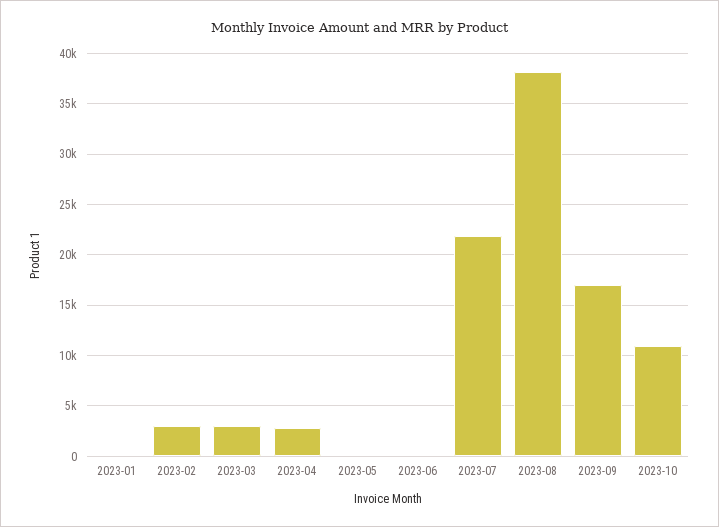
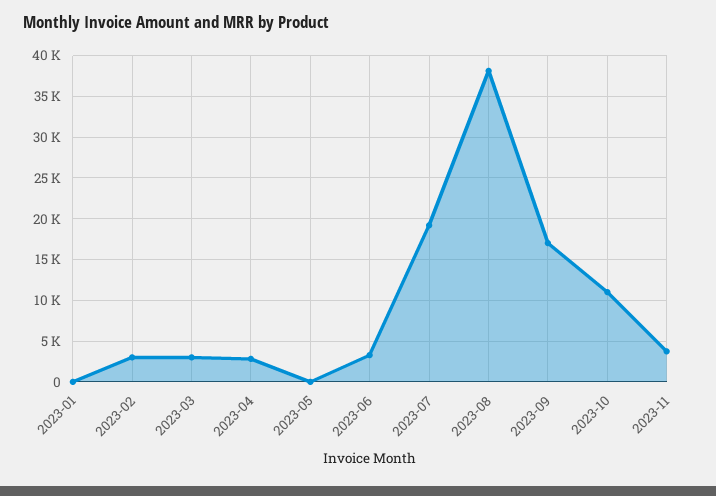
2023-06: 0 -> 3000
2023-07: 22000 -> 19000
2023-11: none -> 4000

